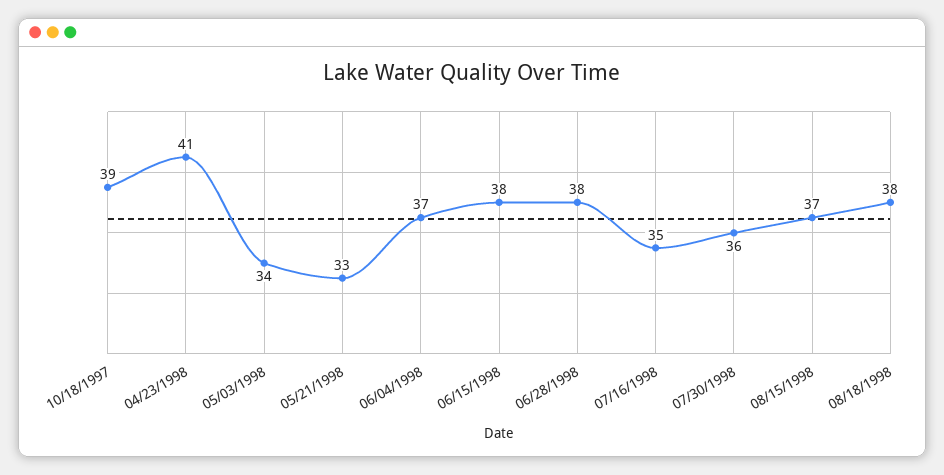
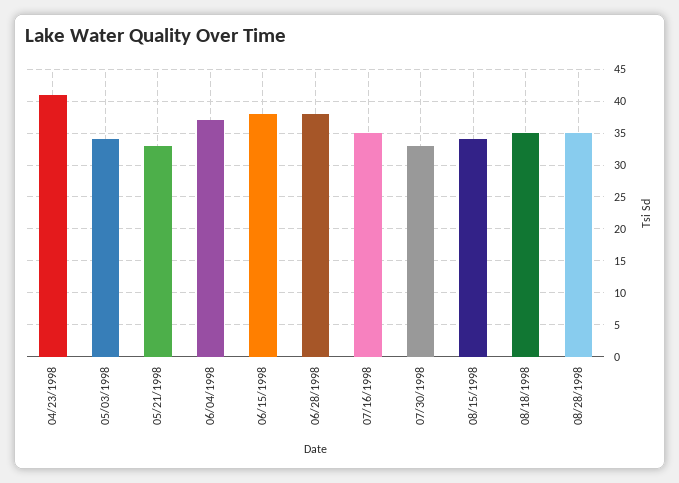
10/18/1997: 39 -> none
07/30/1998: 36 -> 33
08/15/1998: 37 -> 34
08/18/1998: 38 -> 35
08/28/1998: none -> 35

